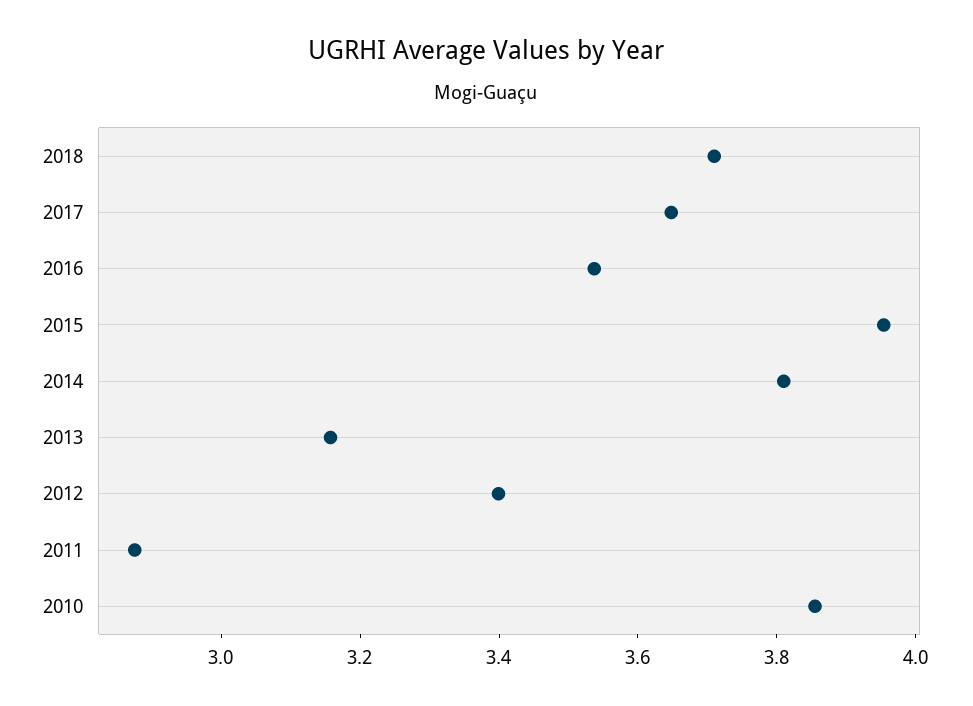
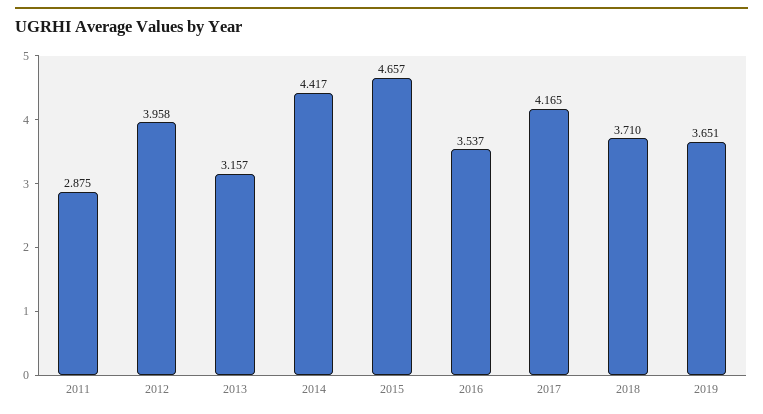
2017: 3.65 -> 4.165
2015: 3.95 -> 4.657
2014: 3.8 -> 4.417
2012: 3.4 -> 3.958
2010: 3.85 -> none
2019: none -> 3.651

